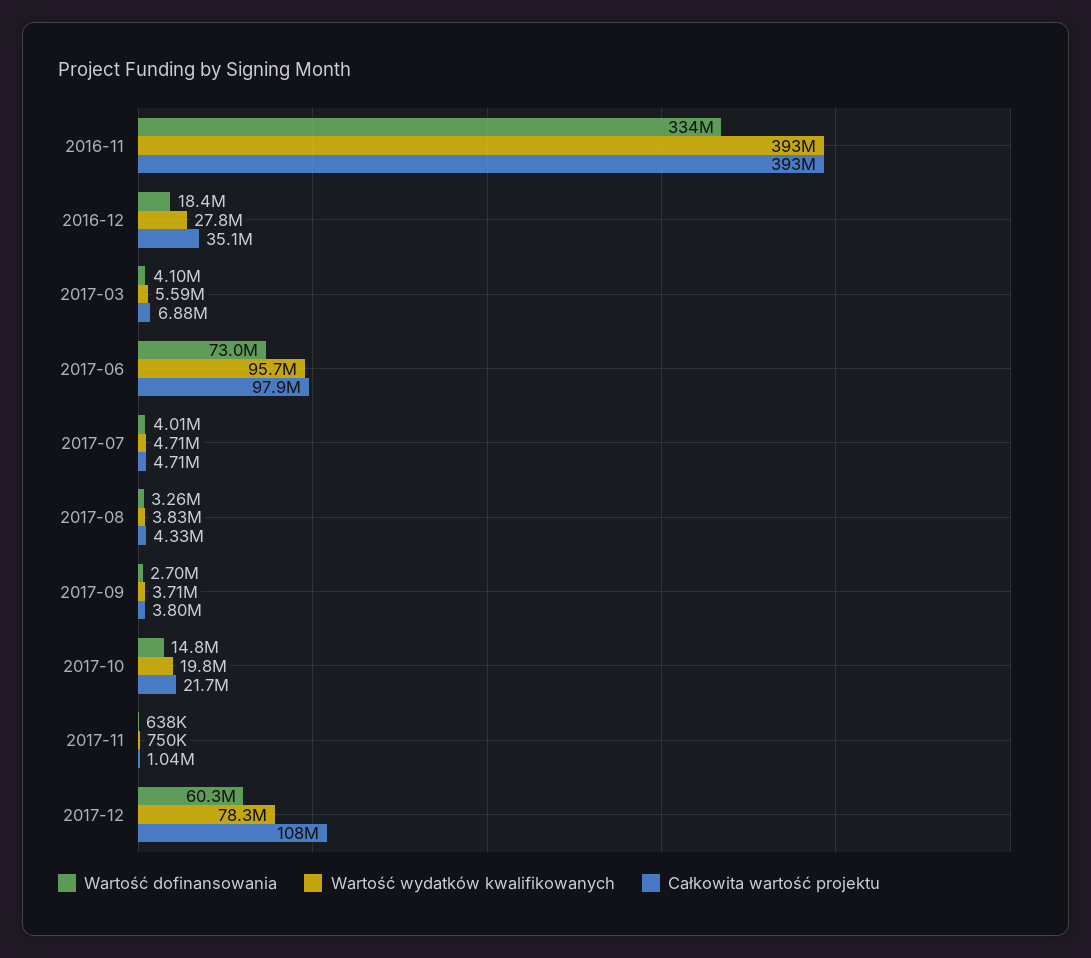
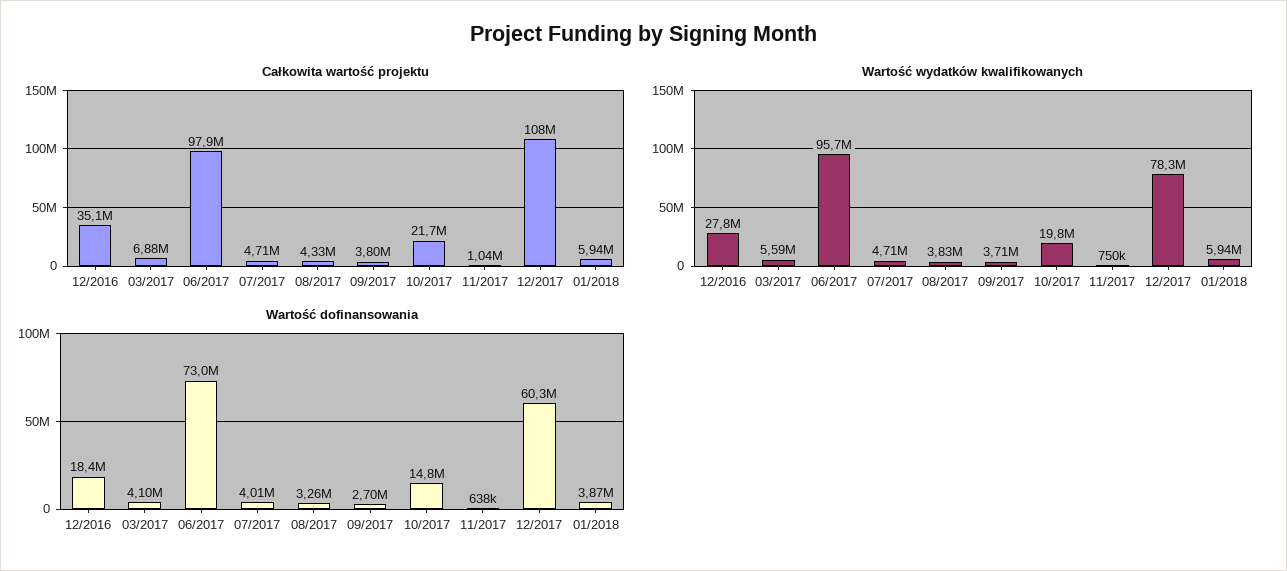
Wartość dofinansowania, 2016-11: 334000000 -> none
Wartość wydatków kwalifikowanych, 2016-11: 393000000 -> none
Całkowita wartość projektu, 2016-11: 393000000 -> none
Całkowita wartość projektu, 01/2018: none -> 5940000
Wartość wydatków kwalifikowanych, 01/2018: none -> 5940000
Wartość dofinansowania, 01/2018: none -> 3870000

